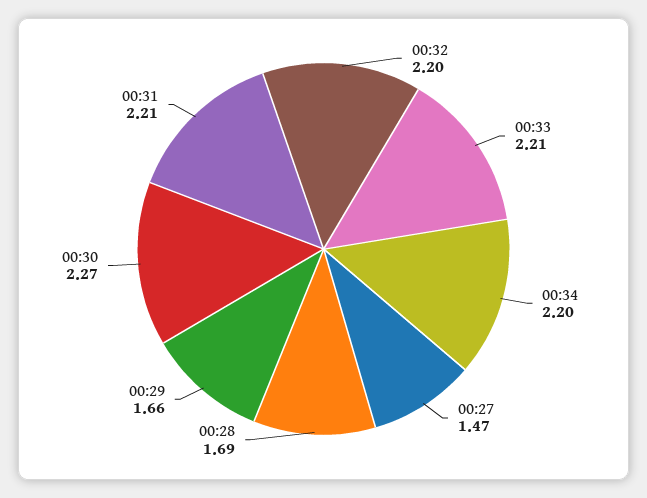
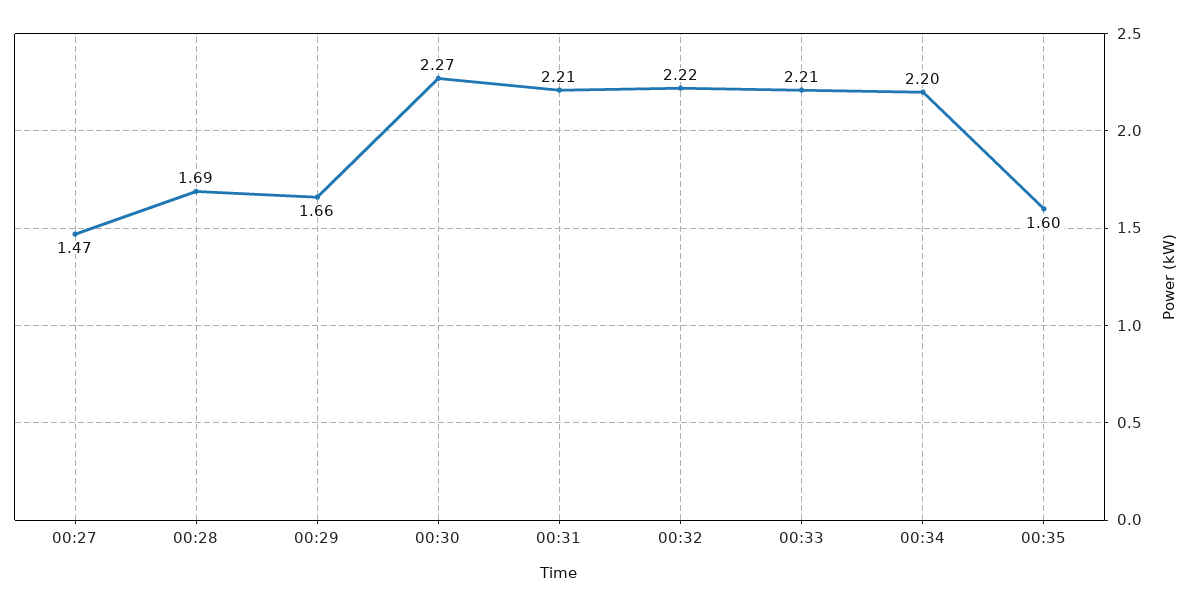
00:32: 2.2 -> 2.22
00:35: none -> 1.6

